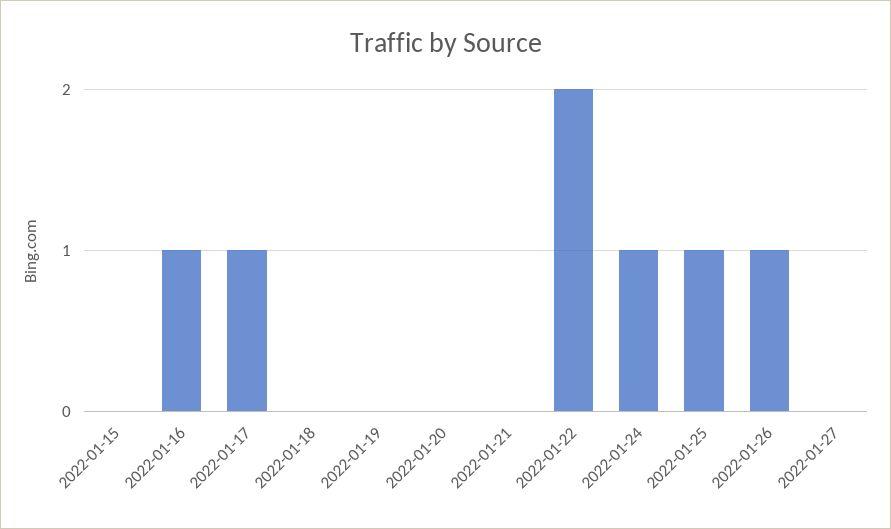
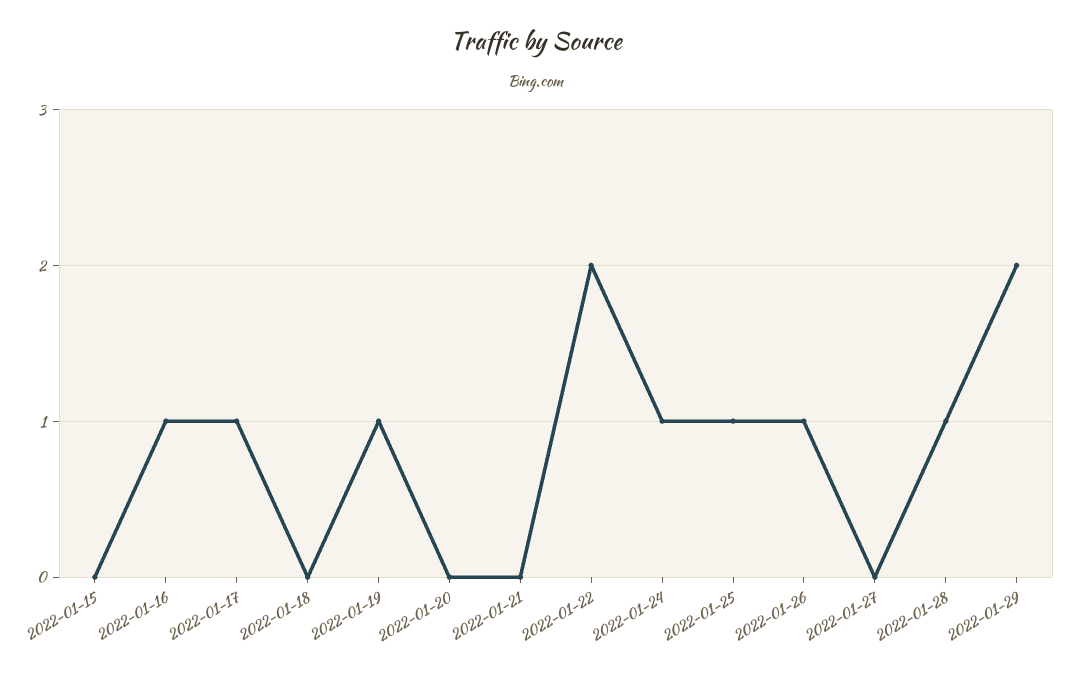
2022-01-19: 0 -> 1
2022-01-28: none -> 1
2022-01-29: none -> 2

